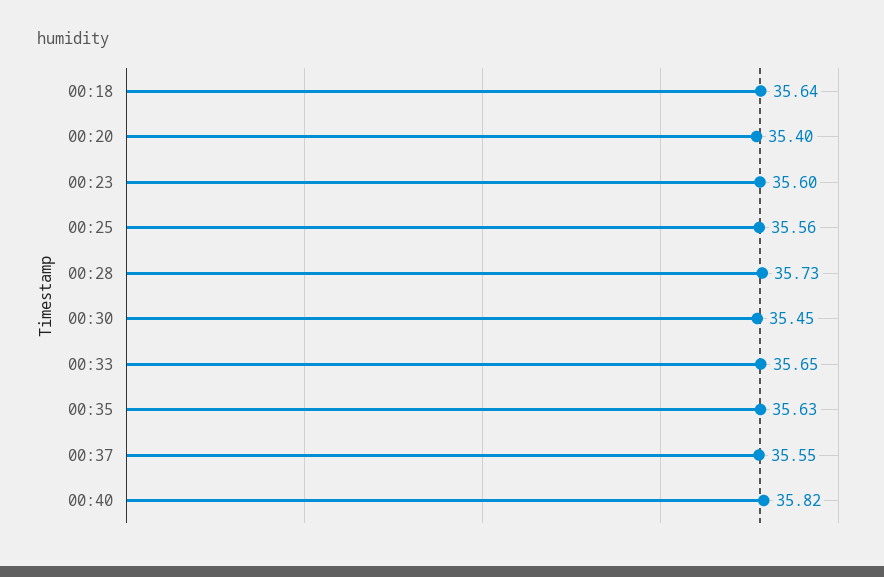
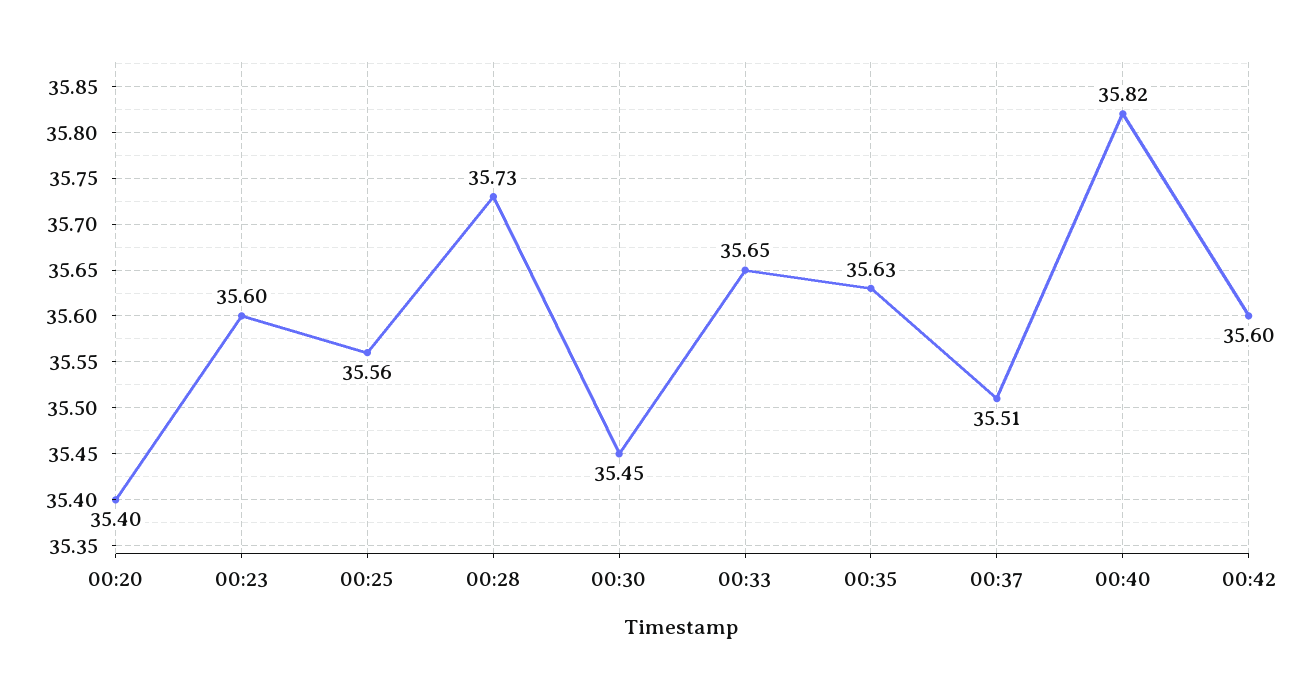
00:18: 35.64 -> none
00:37: 35.55 -> 35.51
00:42: none -> 35.6

